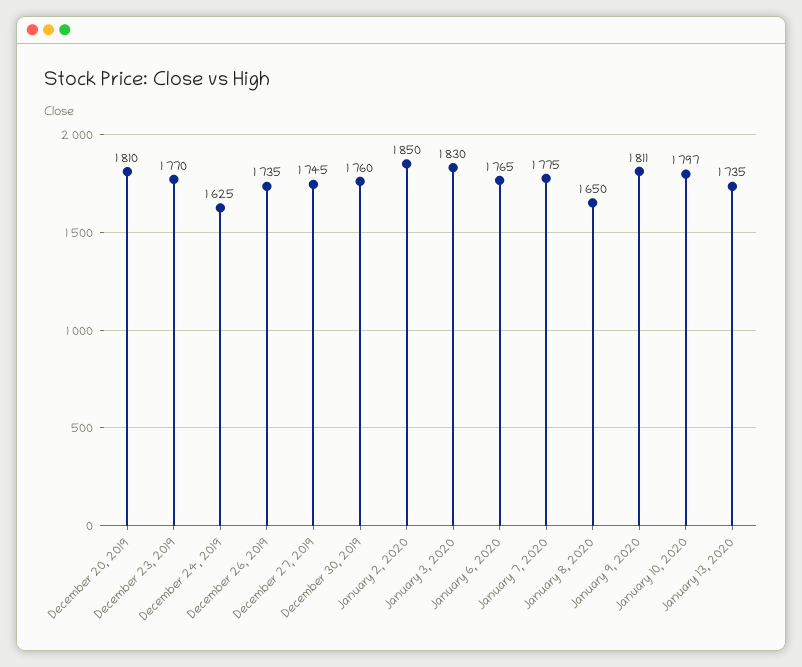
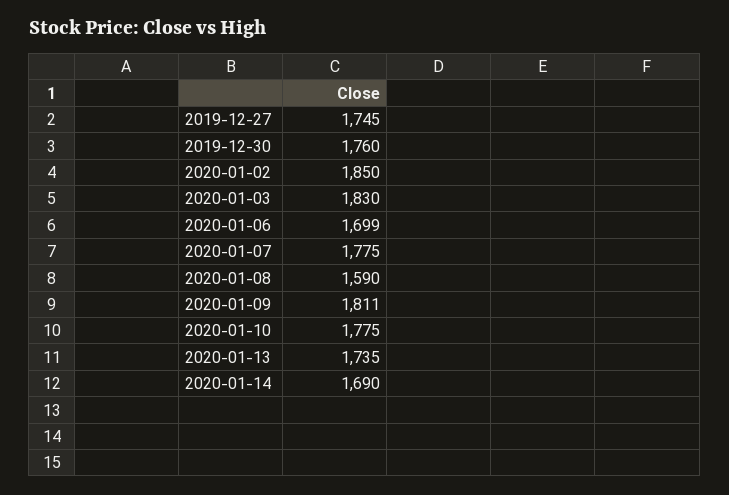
December 20, 2019: 1810 -> none
December 23, 2019: 1770 -> none
December 24, 2019: 1625 -> none
December 26, 2019: 1735 -> none
January 6, 2020: 1765 -> 1699
January 8, 2020: 1650 -> 1590
January 10, 2020: 1797 -> 1775
2020-01-14: none -> 1690

